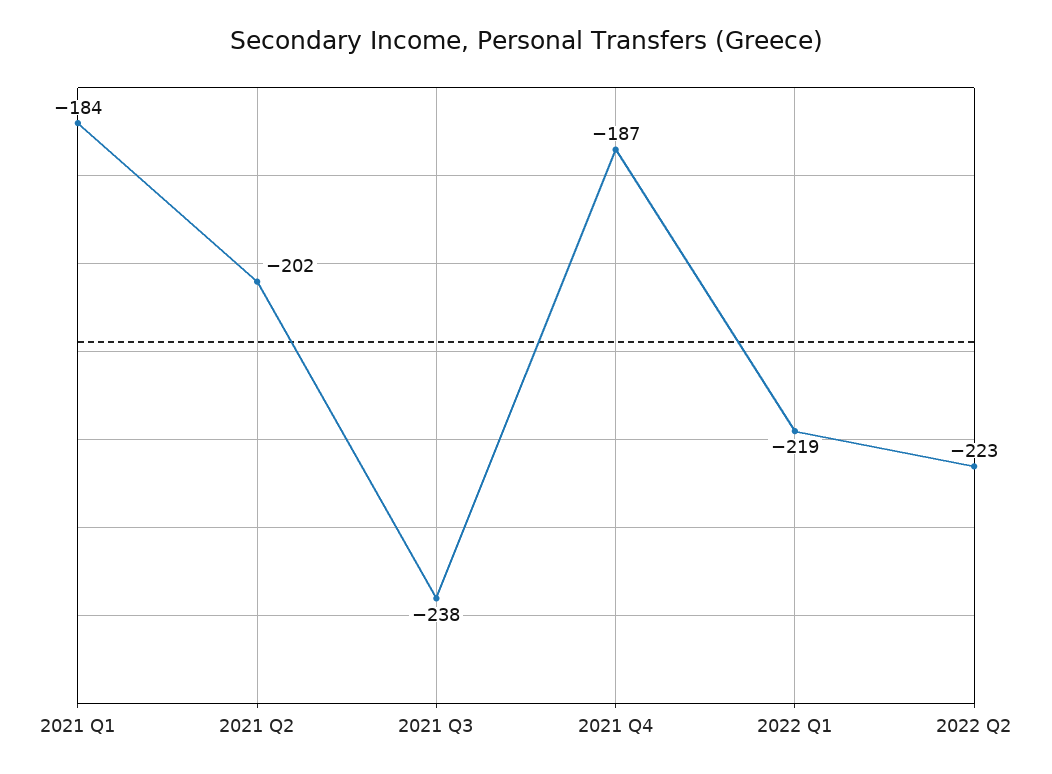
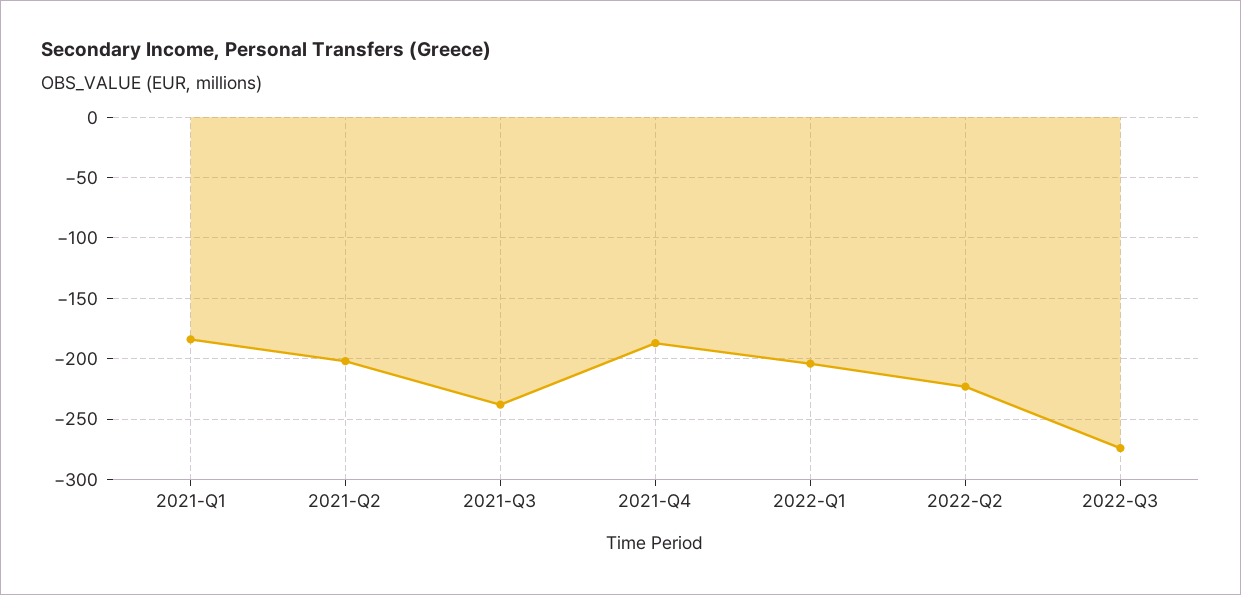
2022 Q1: -219 -> -205
2022-Q3: none -> -275

